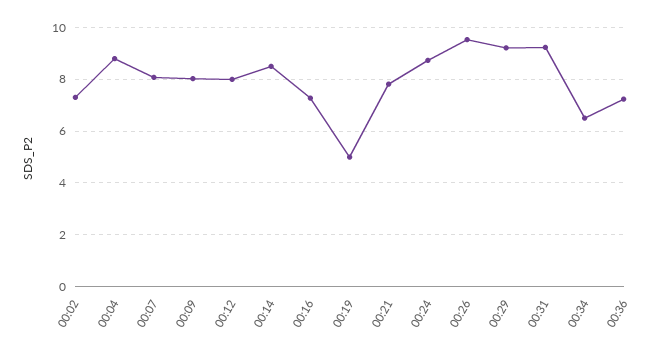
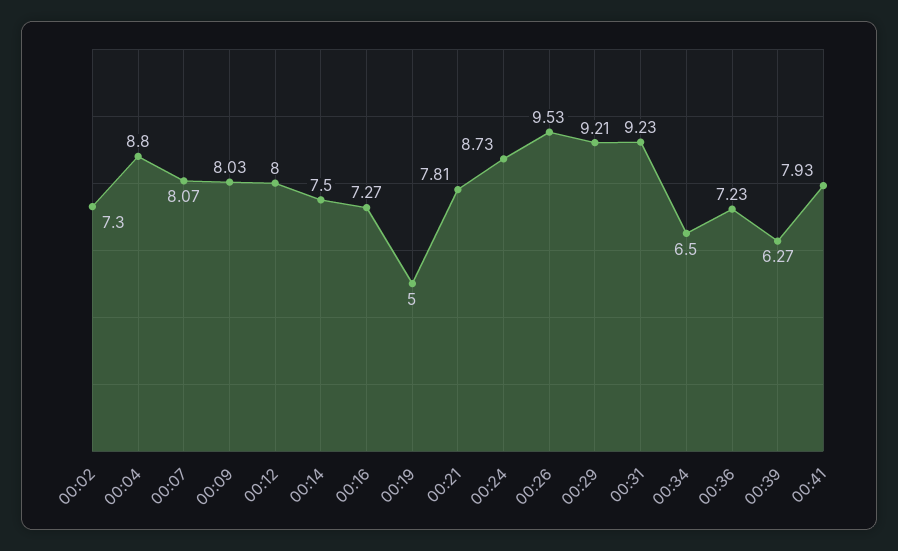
00:14: 8.5 -> 7.5
00:39: none -> 6.27
00:41: none -> 7.93

